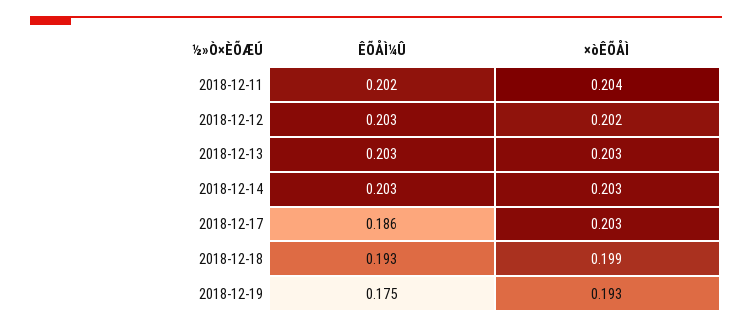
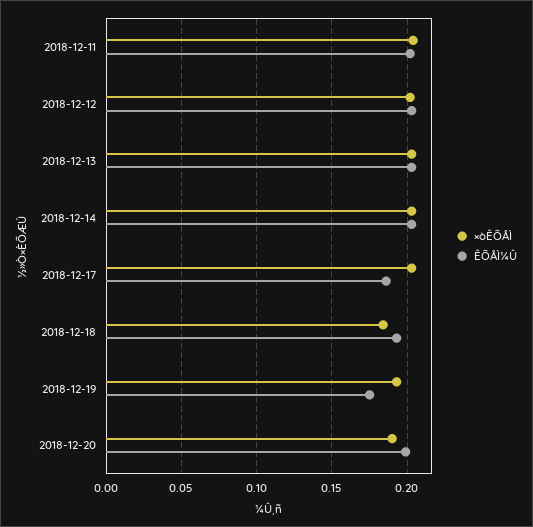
×òÊÕÅÌ, 2018-12-18: 0.199 -> 0.185
×òÊÕÅÌ, 2018-12-20: none -> 0.19
ÊÕÅÌ¼Û, 2018-12-20: none -> 0.2

